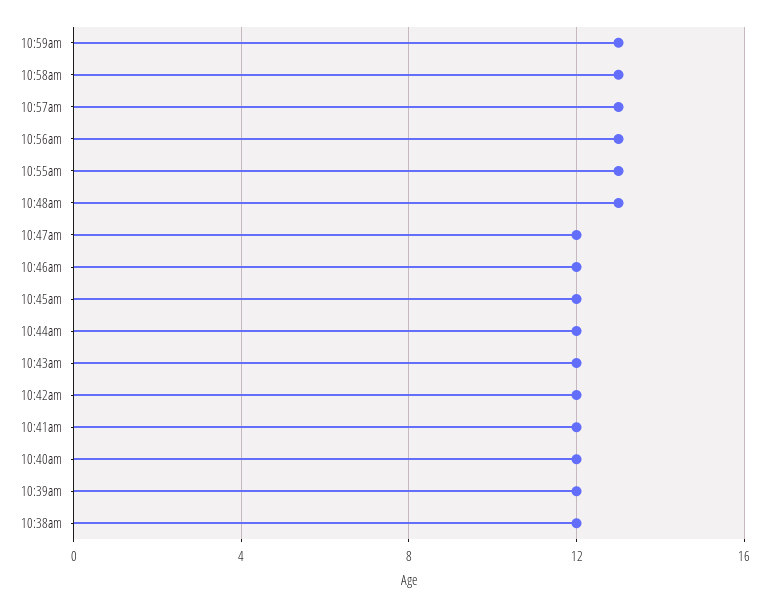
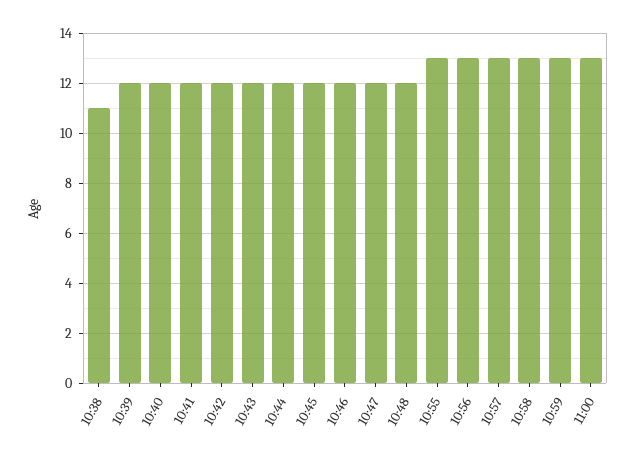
10:48am: 13 -> 12
10:38am: 12 -> 11
11:00: none -> 13

